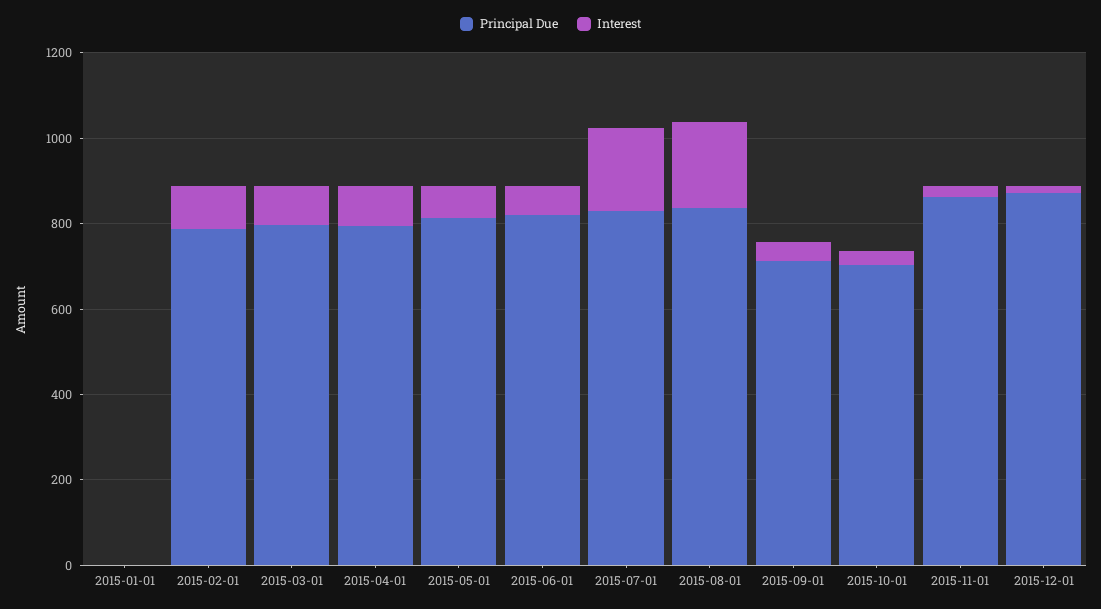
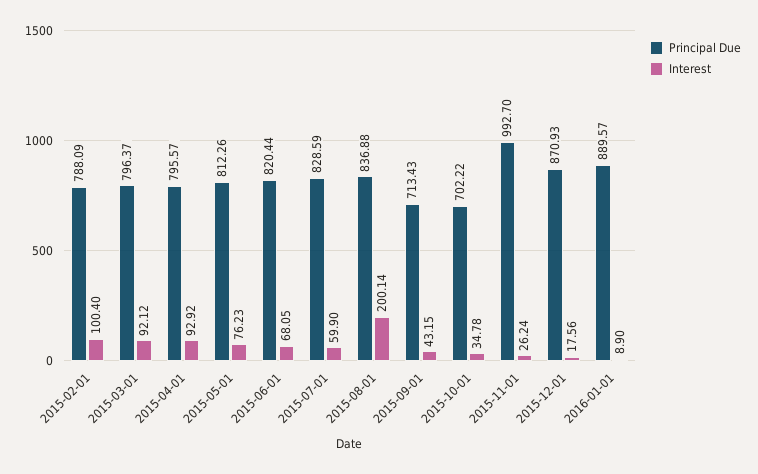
Principal Due, 2015-01-01: 0 -> none
Interest, 2015-01-01: 0 -> none
Interest, 2015-07-01: 200 -> 59.9
Principal Due, 2015-11-01: 850 -> 992.7
Principal Due, 2016-01-01: none -> 889.57
Interest, 2016-01-01: none -> 8.9

